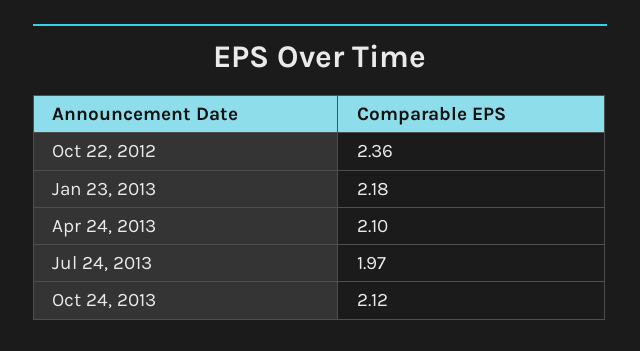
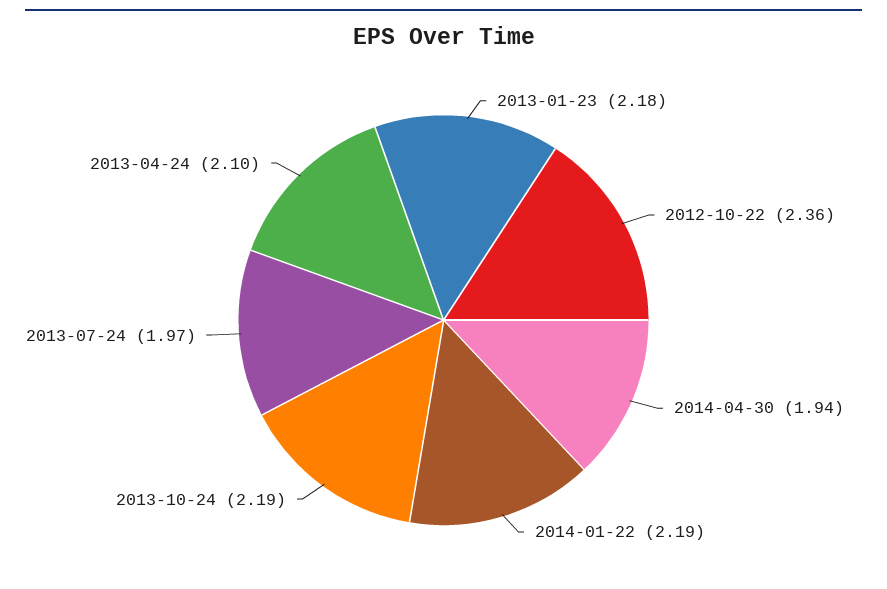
Oct 24, 2013: 2.12 -> 2.19
2014-04-30: none -> 1.94
2014-01-22: none -> 2.19

